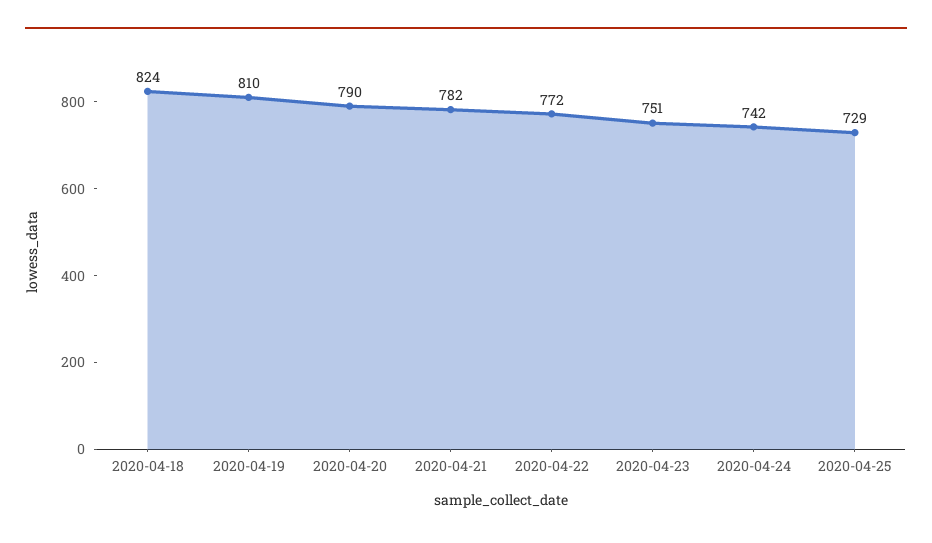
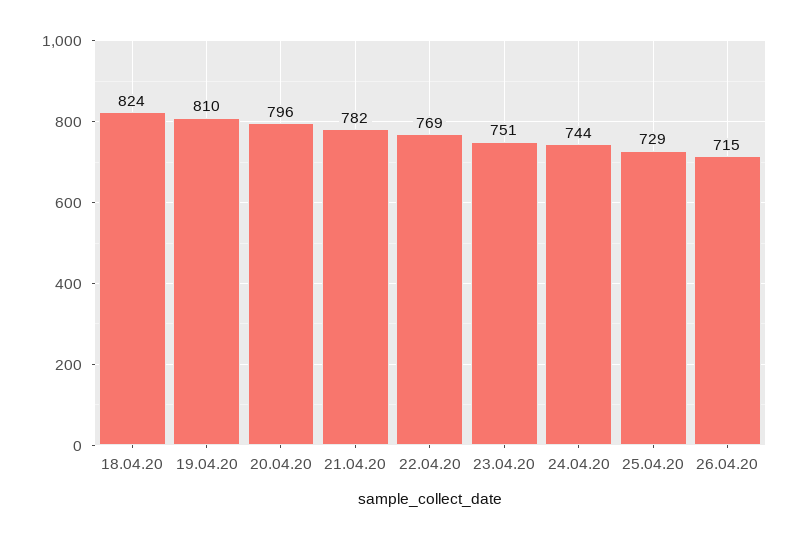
2020-04-20: 790 -> 796
2020-04-22: 772 -> 769
2020-04-24: 742 -> 744
26.04.20: none -> 715

